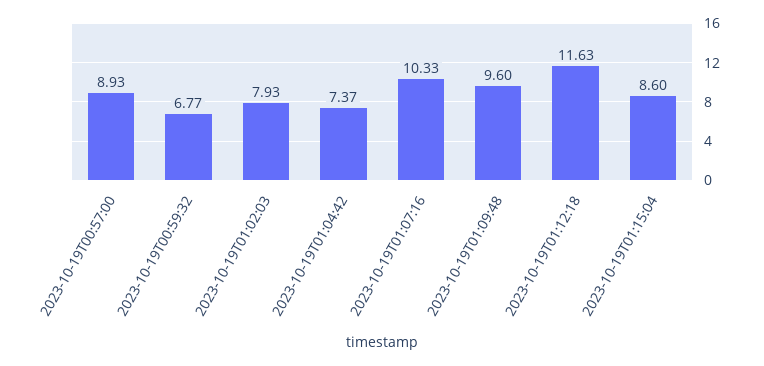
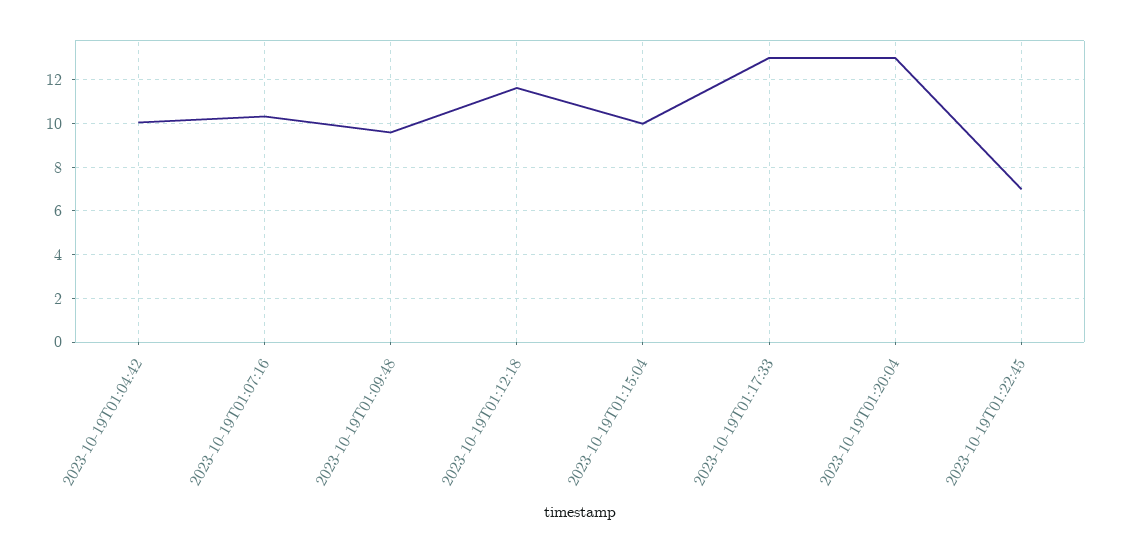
2023-10-19T00:57:00: 8.93 -> none
2023-10-19T00:59:32: 6.77 -> none
2023-10-19T01:02:03: 7.93 -> none
2023-10-19T01:04:42: 7.37 -> 10
2023-10-19T01:15:04: 8.6 -> 10
2023-10-19T01:17:33: none -> 13
2023-10-19T01:20:04: none -> 13
2023-10-19T01:22:45: none -> 7

